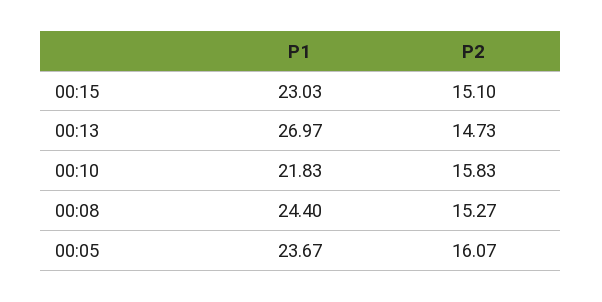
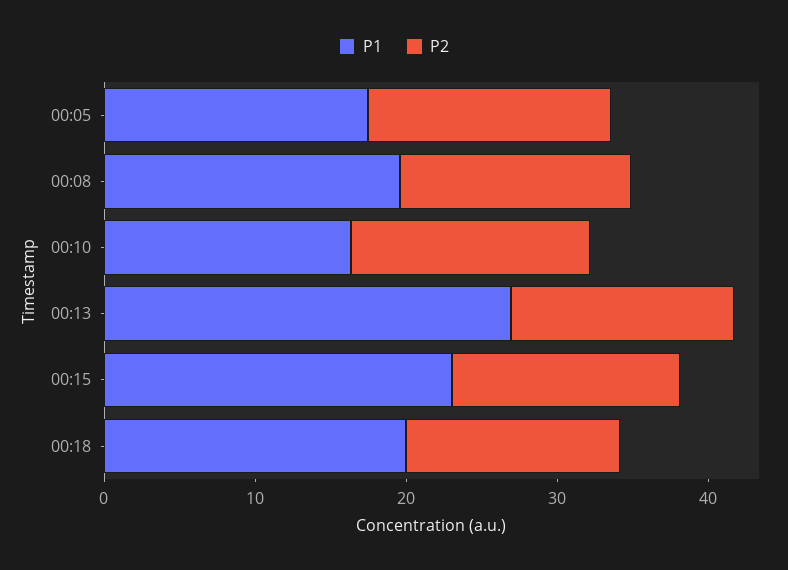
P1, 00:10: 21.83 -> 16
P1, 00:08: 24.4 -> 20
P1, 00:05: 23.67 -> 18
P1, 00:18: none -> 20
P2, 00:18: none -> 14

